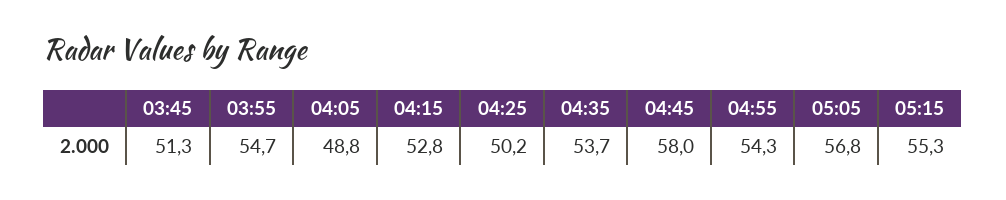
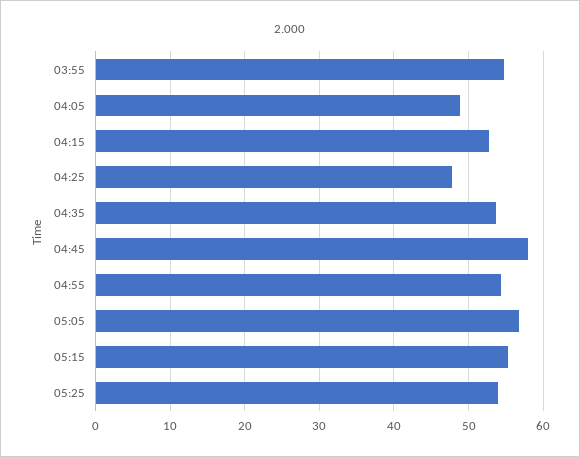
03:45: 51.3 -> none
04:25: 50.2 -> 48
05:25: none -> 54

